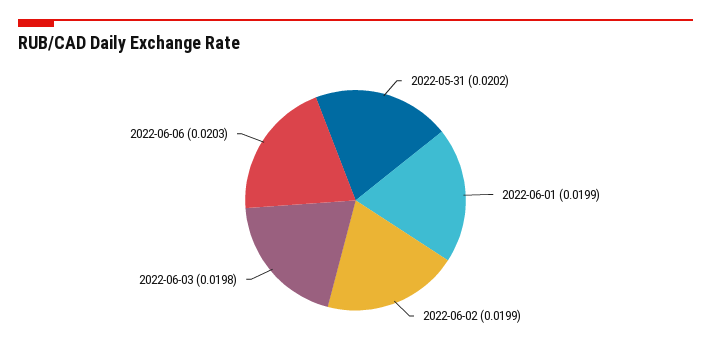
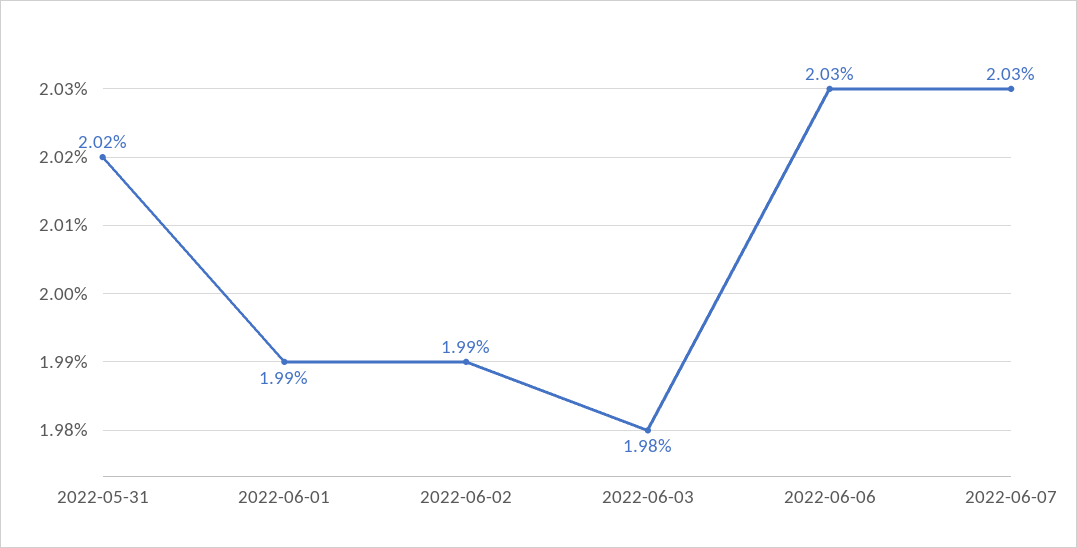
2022-06-07: none -> 0.0203

